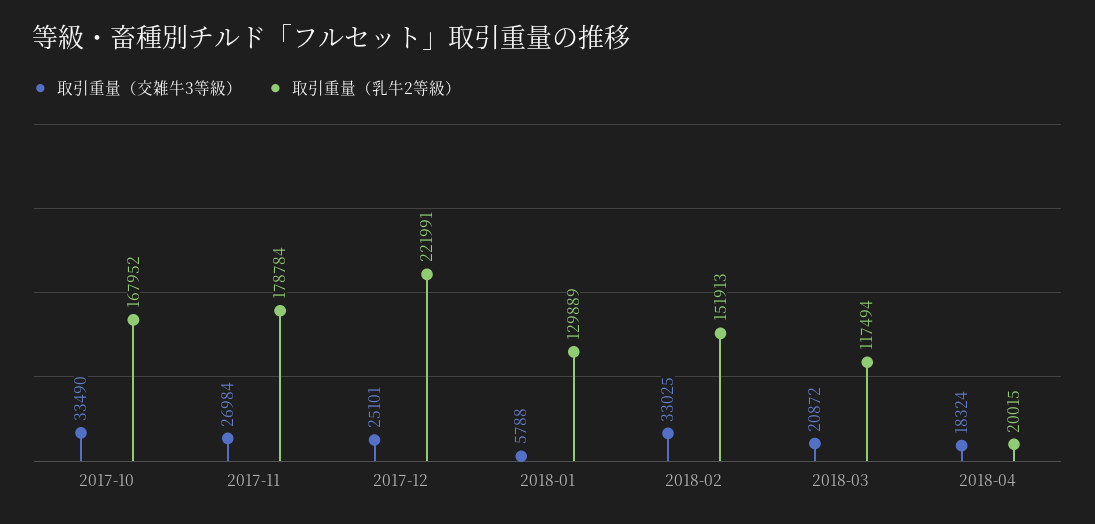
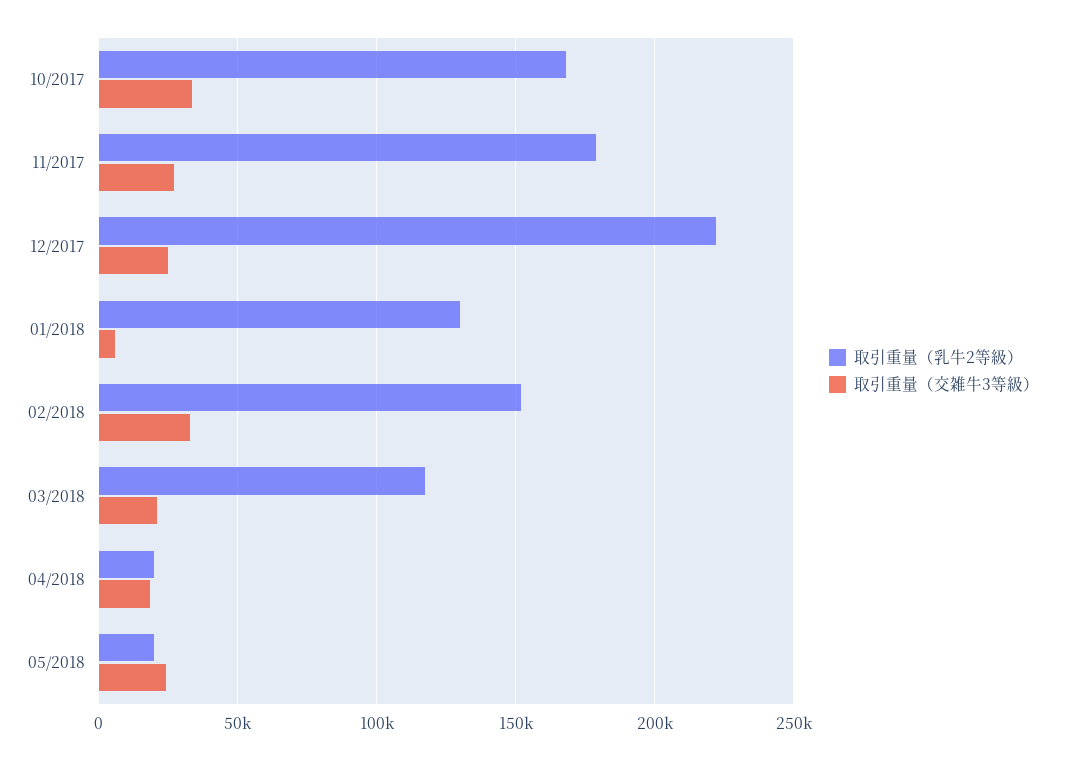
取引重量（乳牛2等級）, 05/2018: none -> 20000
取引重量（交雑牛3等級）, 05/2018: none -> 25000

